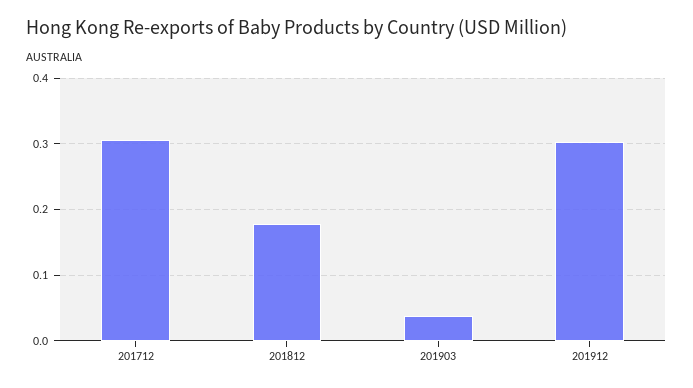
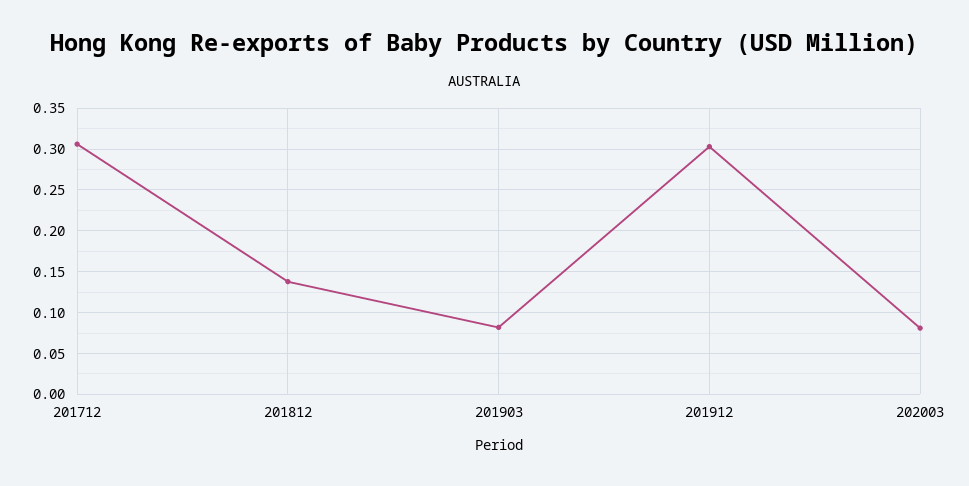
201812: 0.18 -> 0.14
201903: 0.04 -> 0.08
202003: none -> 0.08

